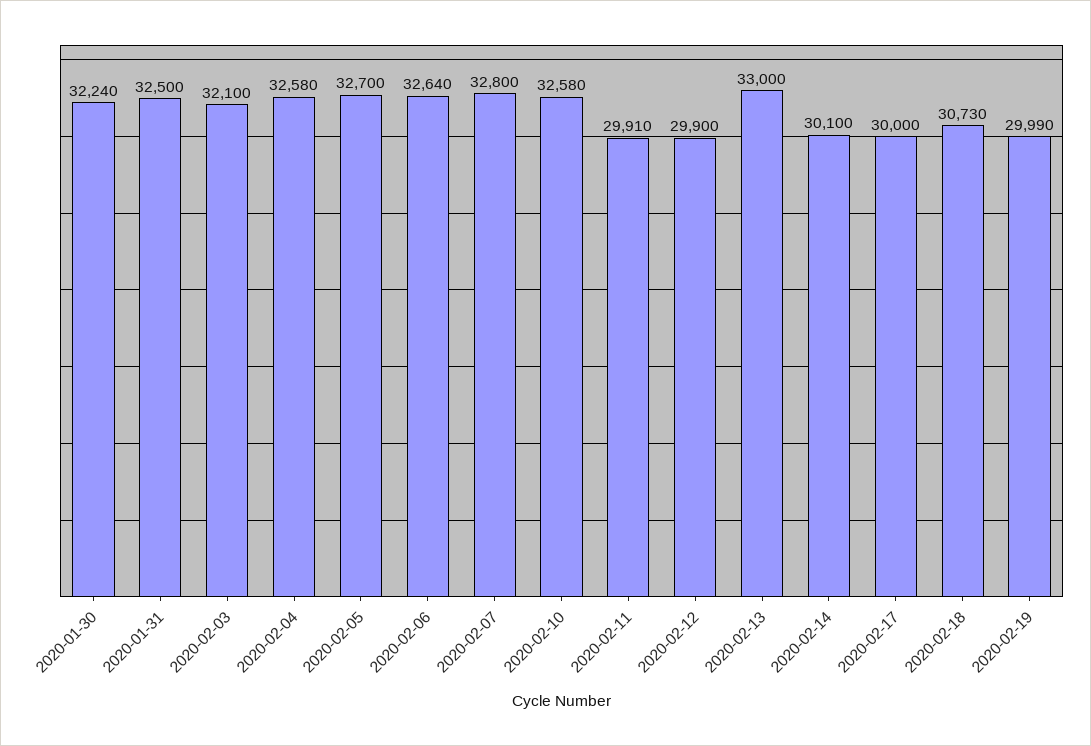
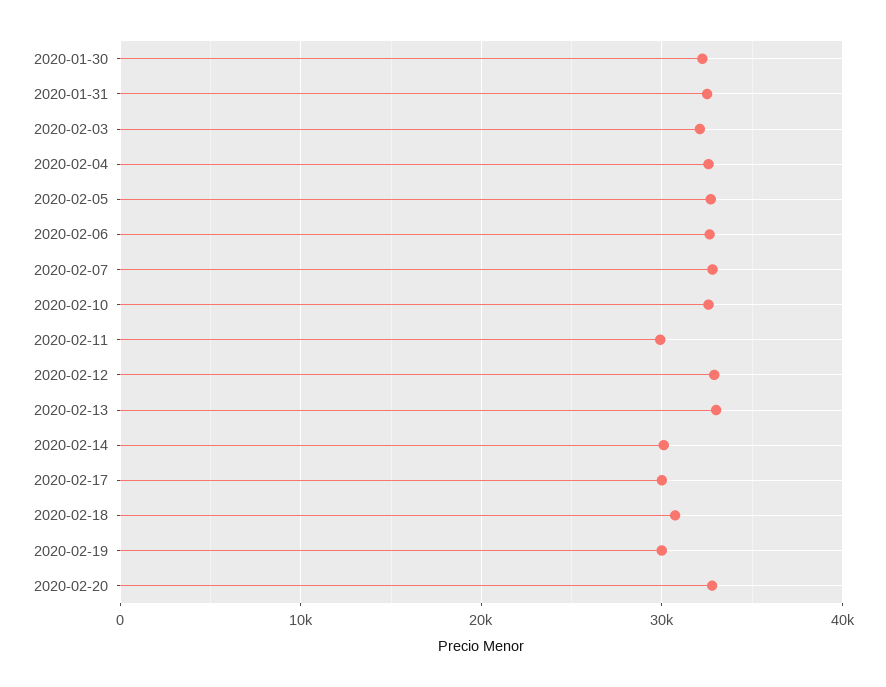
2020-02-12: 29900 -> 33000
2020-02-20: none -> 33000

